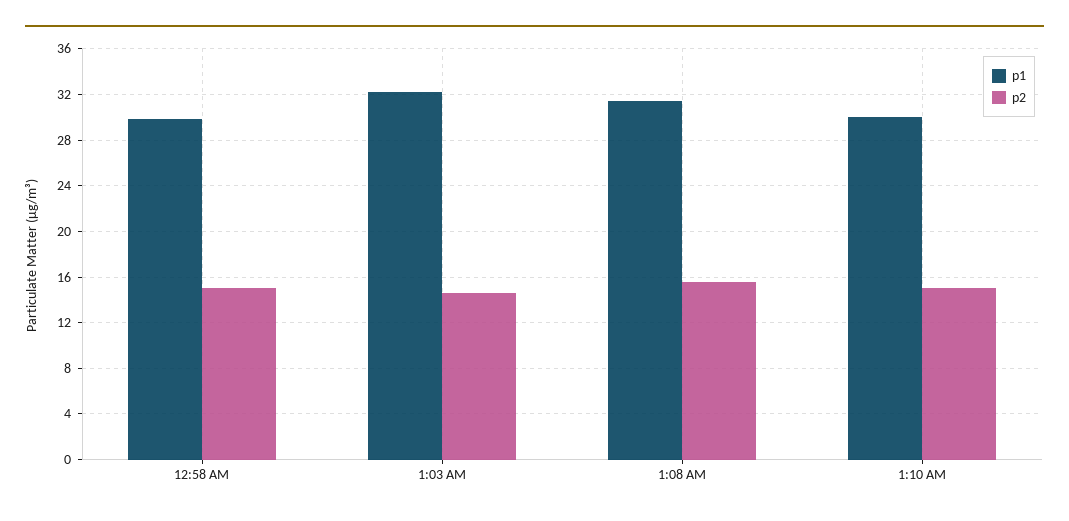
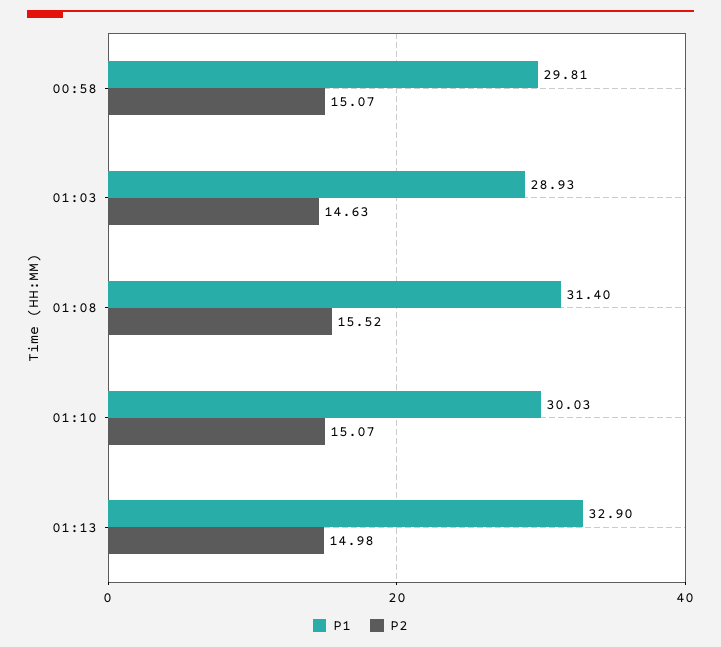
p1, 1:03 AM: 32 -> 28.93
p1, 01:13: none -> 32.9
p2, 01:13: none -> 14.98

